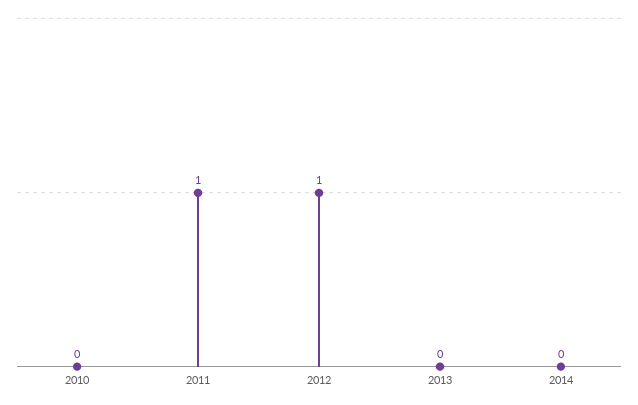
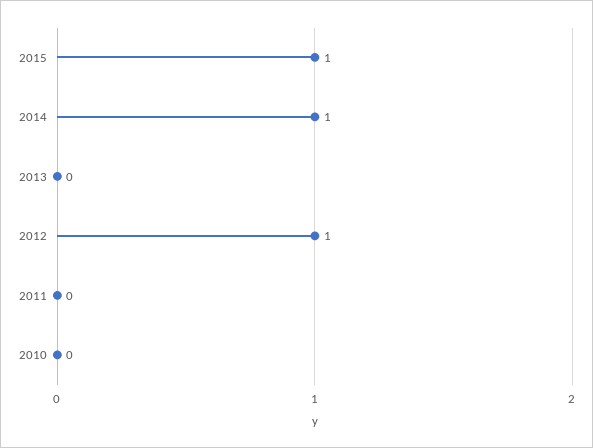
2011: 1 -> 0
2014: 0 -> 1
2015: none -> 1

